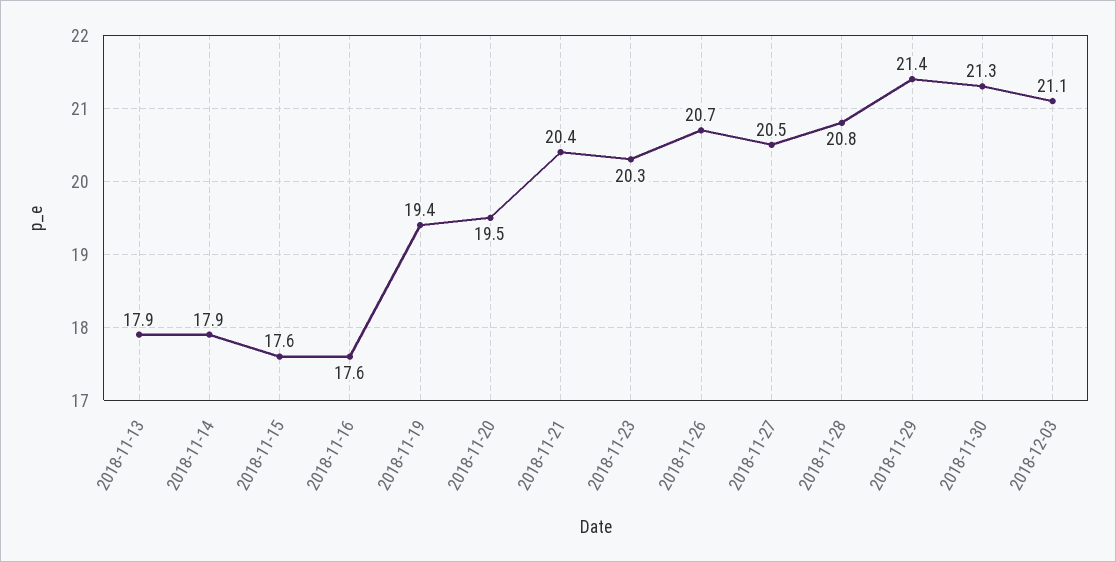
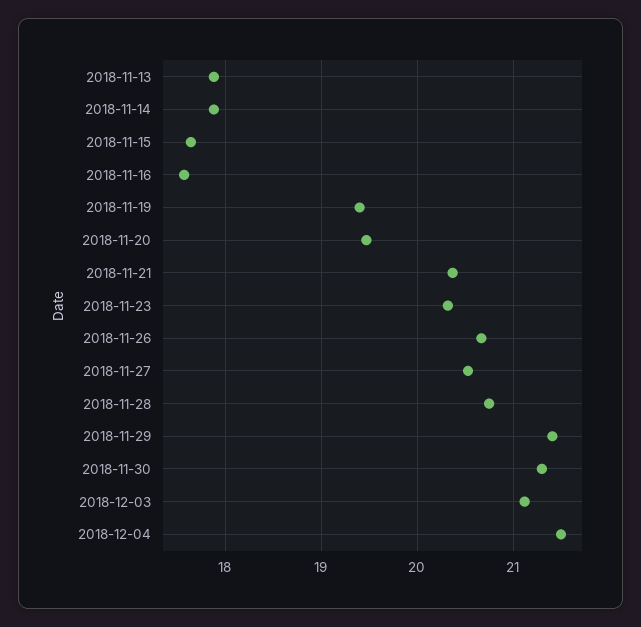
2018-12-04: none -> 21.5

